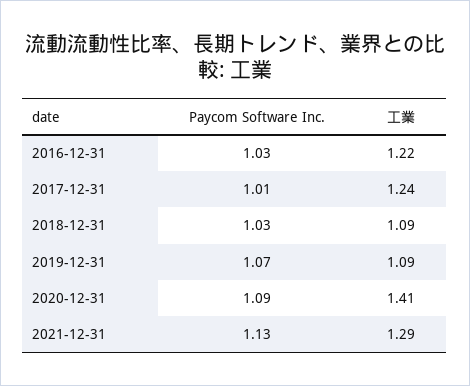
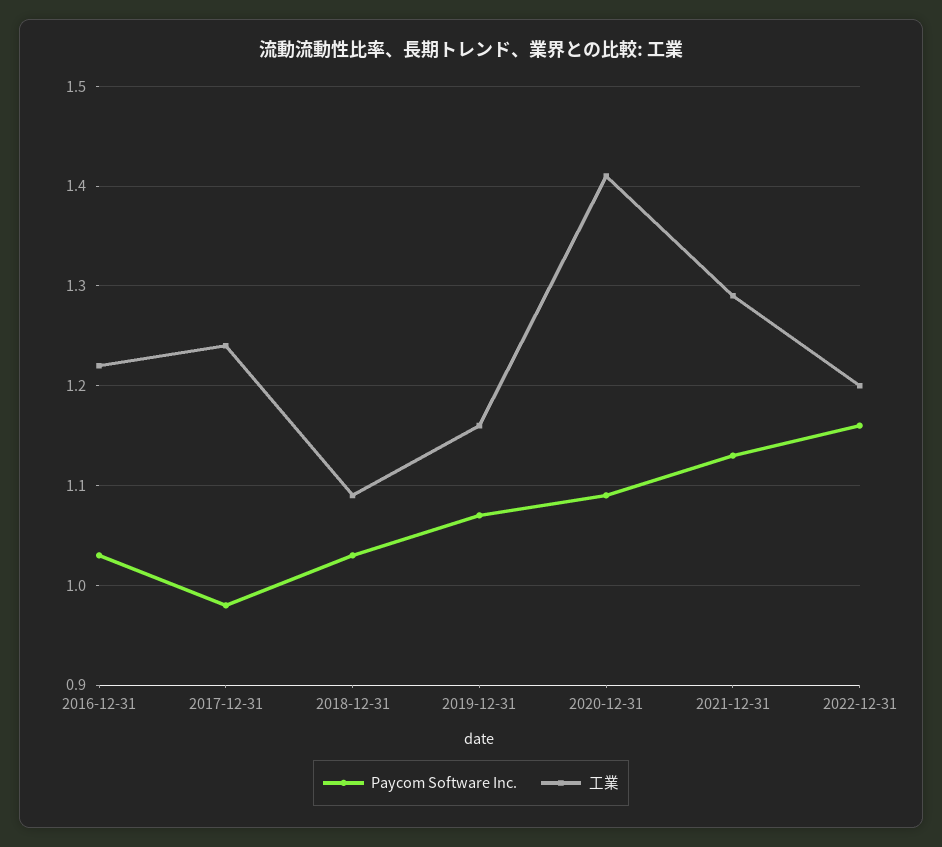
Paycom Software Inc., 2017-12-31: 1.01 -> 0.98
工業, 2019-12-31: 1.09 -> 1.16
Paycom Software Inc., 2022-12-31: none -> 1.16
工業, 2022-12-31: none -> 1.2

